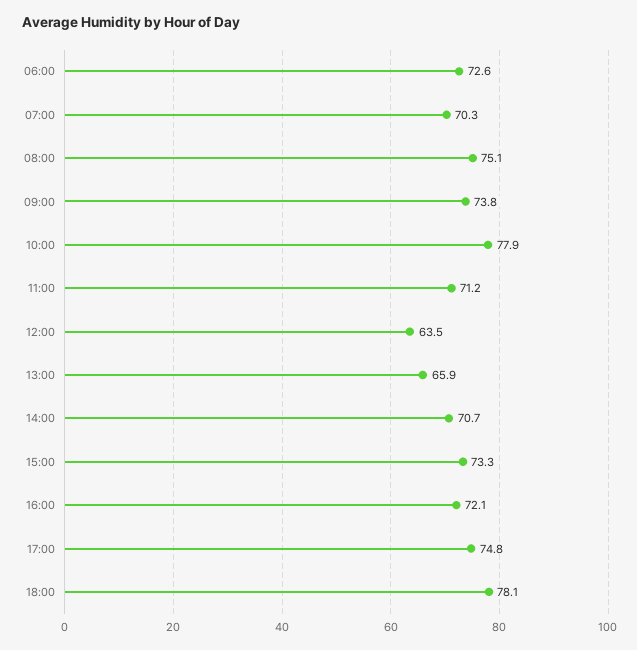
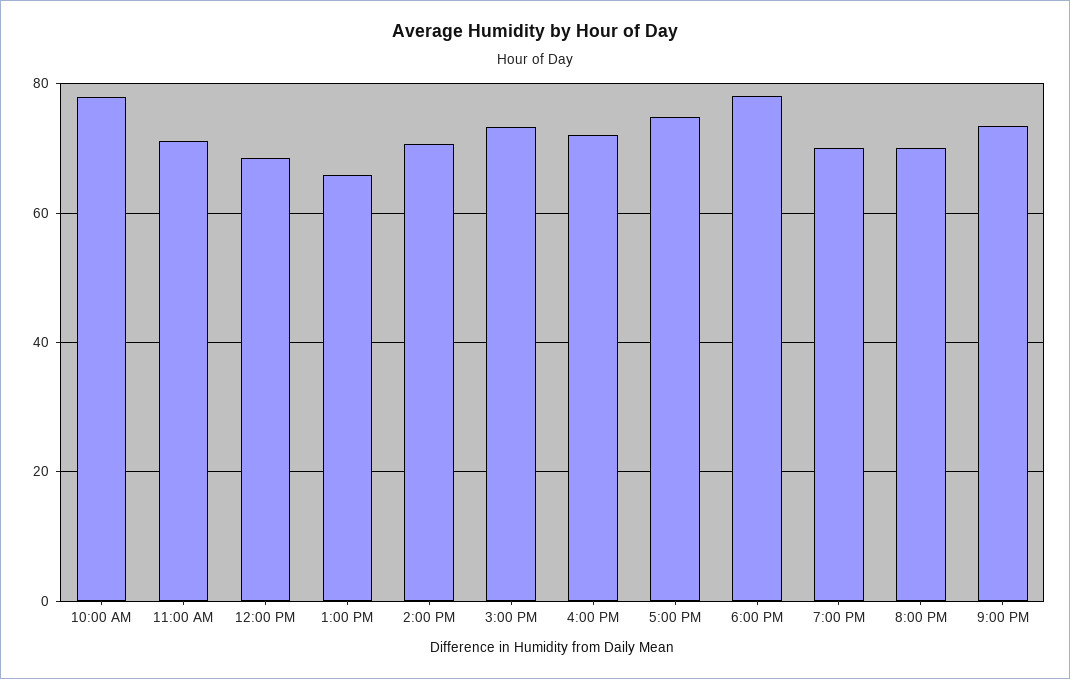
06:00: 72.6 -> none
07:00: 70.3 -> none
08:00: 75.1 -> none
09:00: 73.8 -> none
12:00: 63.5 -> 68
7:00 PM: none -> 70
8:00 PM: none -> 70
9:00 PM: none -> 74

